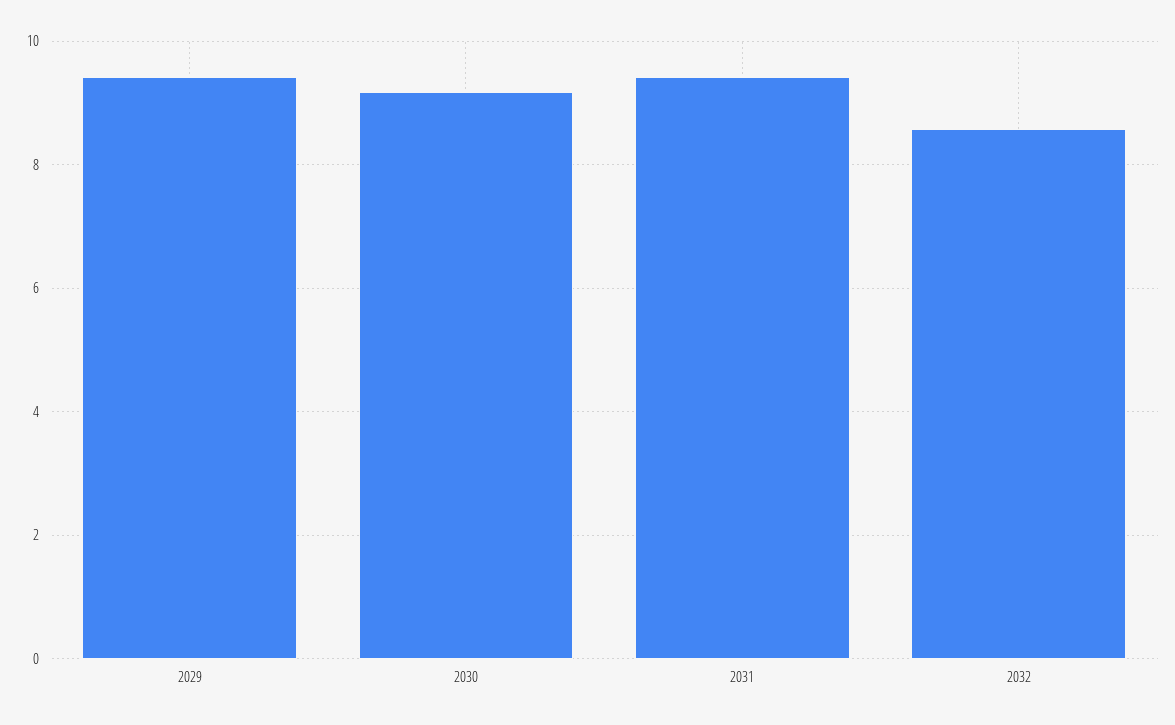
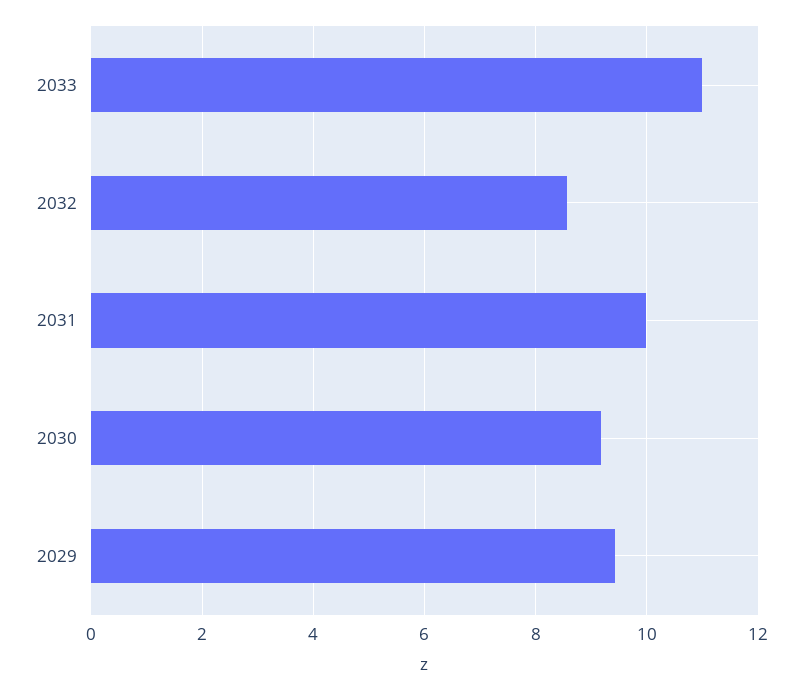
2031: 9.4 -> 10
2033: none -> 11

